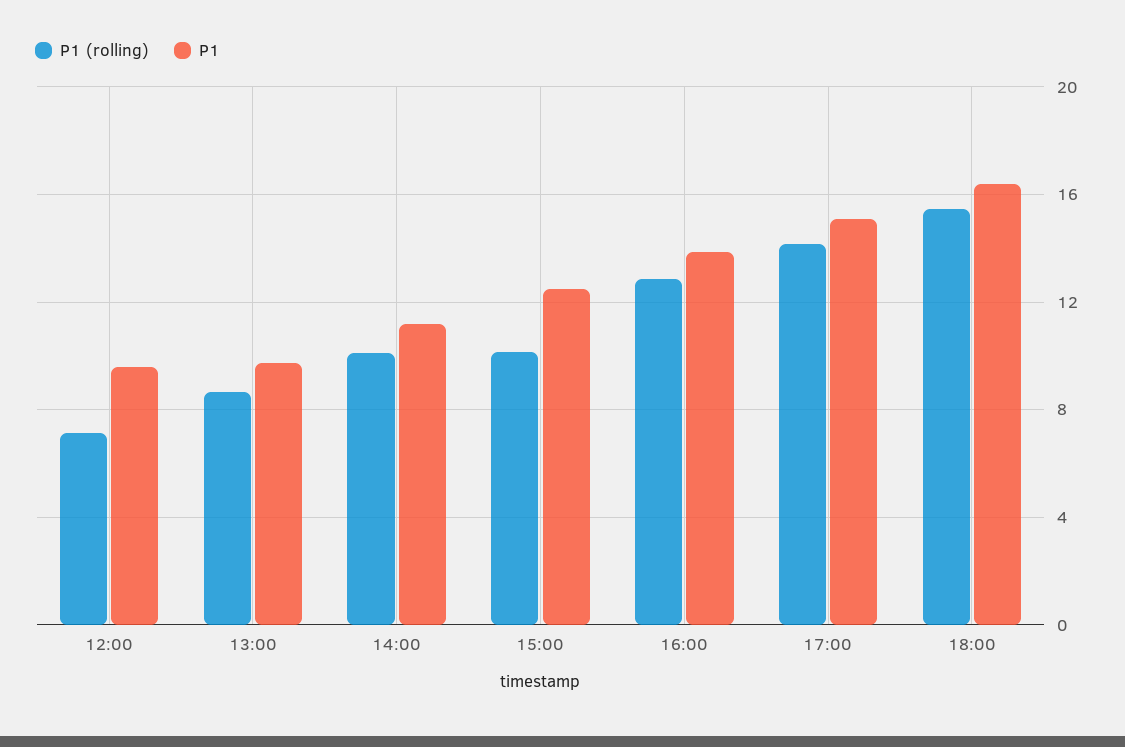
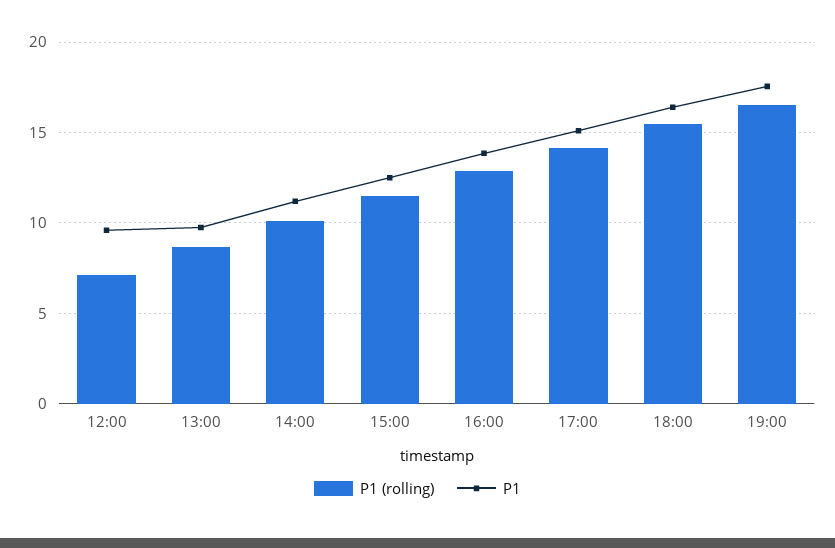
P1 (rolling), 15:00: 10 -> 11.5
P1 (rolling), 19:00: none -> 16.5
P1, 19:00: none -> 17.5

